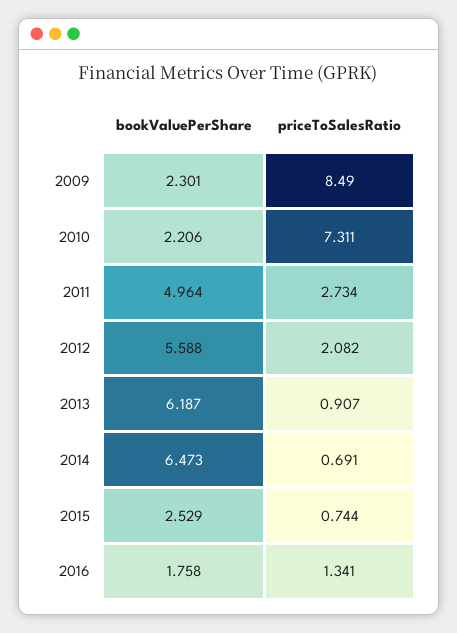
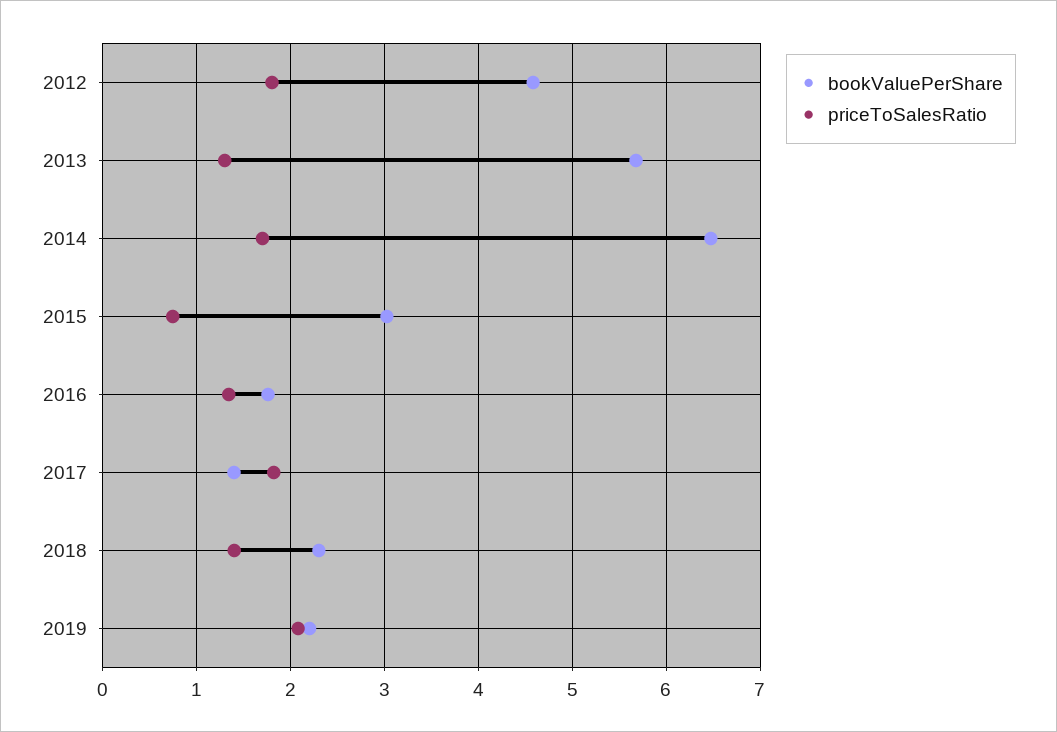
bookValuePerShare, 2009: 2.301 -> none
priceToSalesRatio, 2009: 8.49 -> none
bookValuePerShare, 2010: 2.206 -> none
priceToSalesRatio, 2010: 7.311 -> none
bookValuePerShare, 2011: 4.964 -> none
priceToSalesRatio, 2011: 2.734 -> none
bookValuePerShare, 2012: 5.588 -> 4.6
priceToSalesRatio, 2012: 2.082 -> 1.8
bookValuePerShare, 2013: 6.187 -> 5.7
priceToSalesRatio, 2013: 0.907 -> 1.3
priceToSalesRatio, 2014: 0.691 -> 1.7
bookValuePerShare, 2015: 2.529 -> 3
bookValuePerShare, 2017: none -> 1.4
priceToSalesRatio, 2017: none -> 1.8
bookValuePerShare, 2018: none -> 2.3
priceToSalesRatio, 2018: none -> 1.4
bookValuePerShare, 2019: none -> 2.2
priceToSalesRatio, 2019: none -> 2.1

